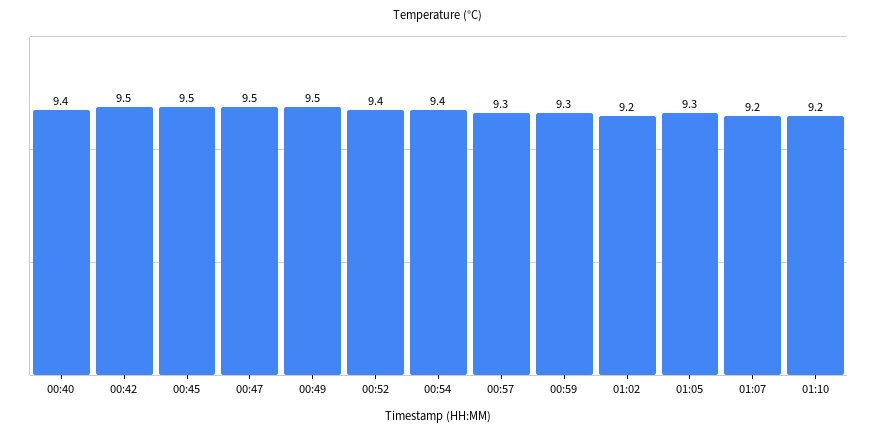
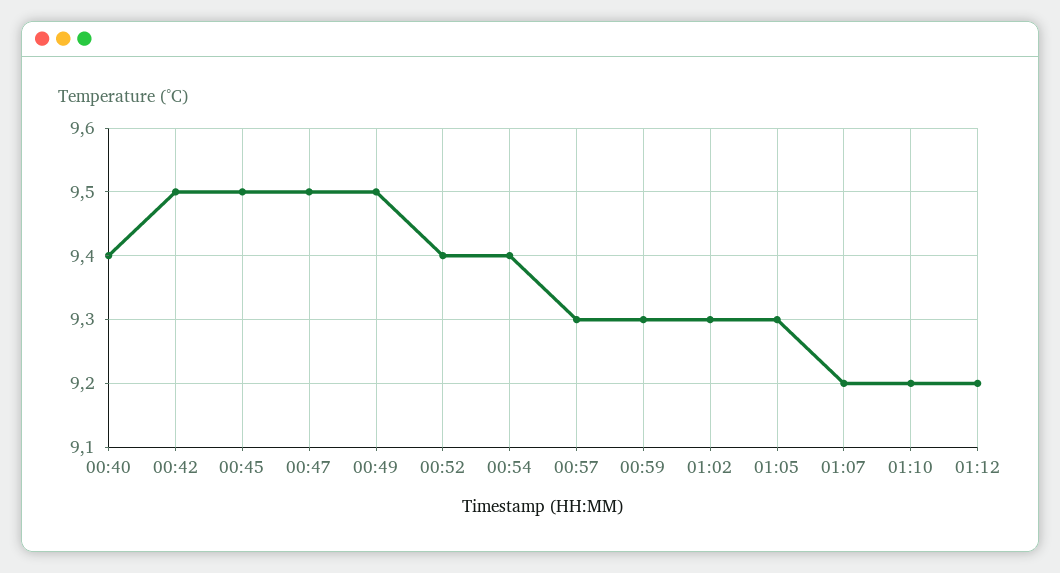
01:02: 9.2 -> 9.3
01:12: none -> 9.2

